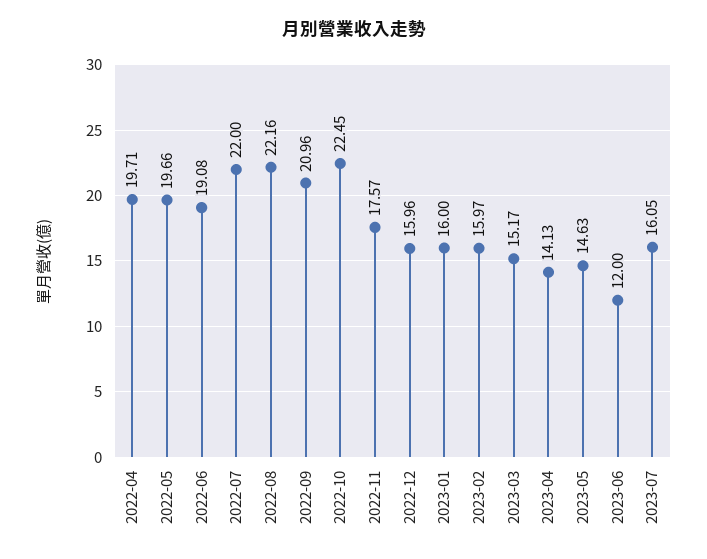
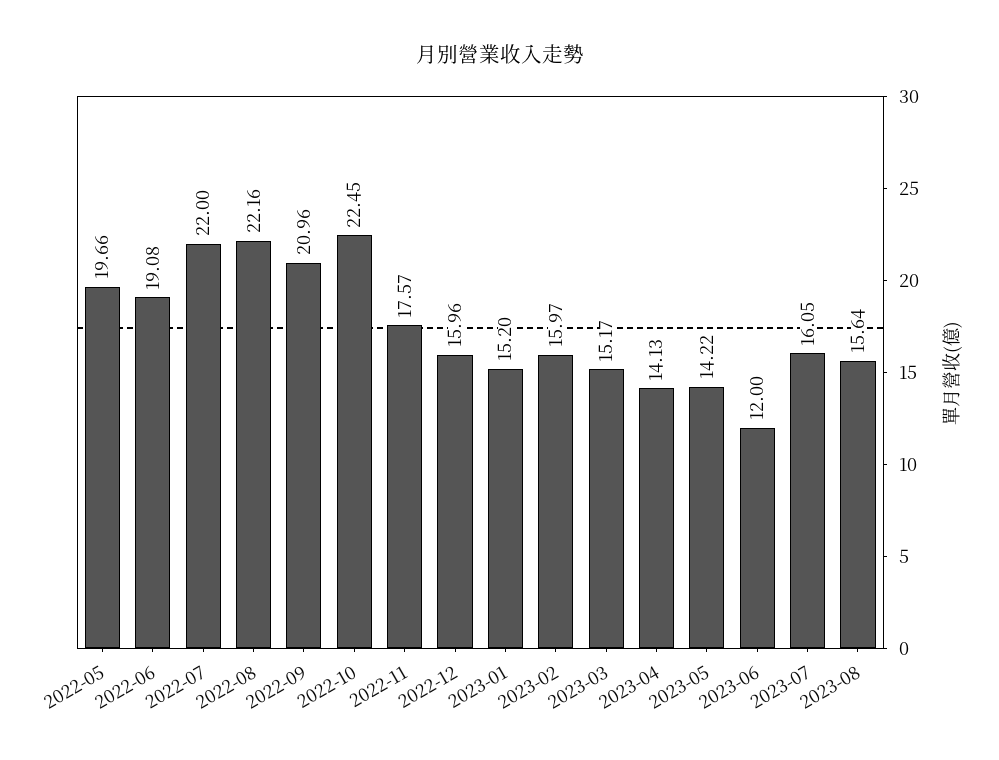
2022-04: 19.71 -> none
2023-01: 16 -> 15.2
2023-05: 14.63 -> 14.22
2023-08: none -> 15.64

